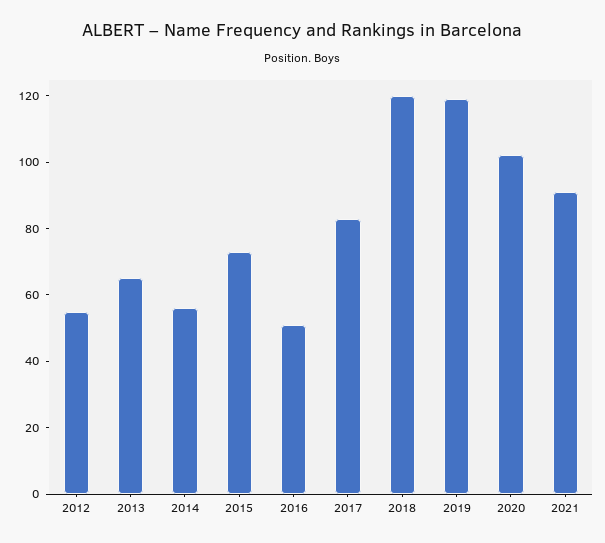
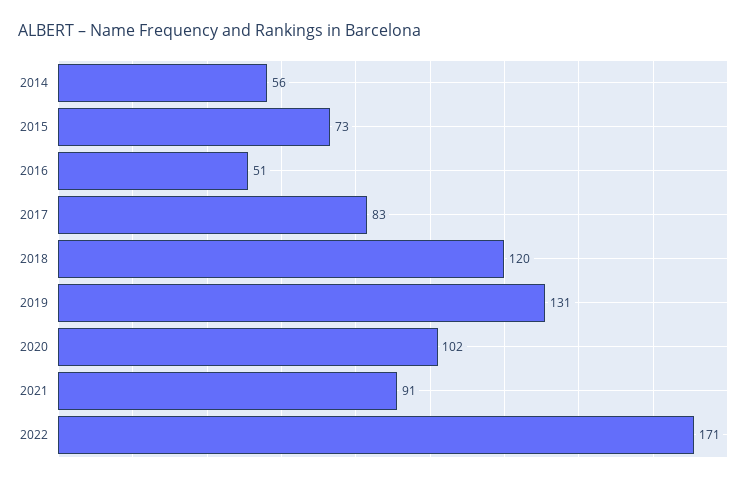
2012: 55 -> none
2013: 65 -> none
2019: 120 -> 131
2022: none -> 171

